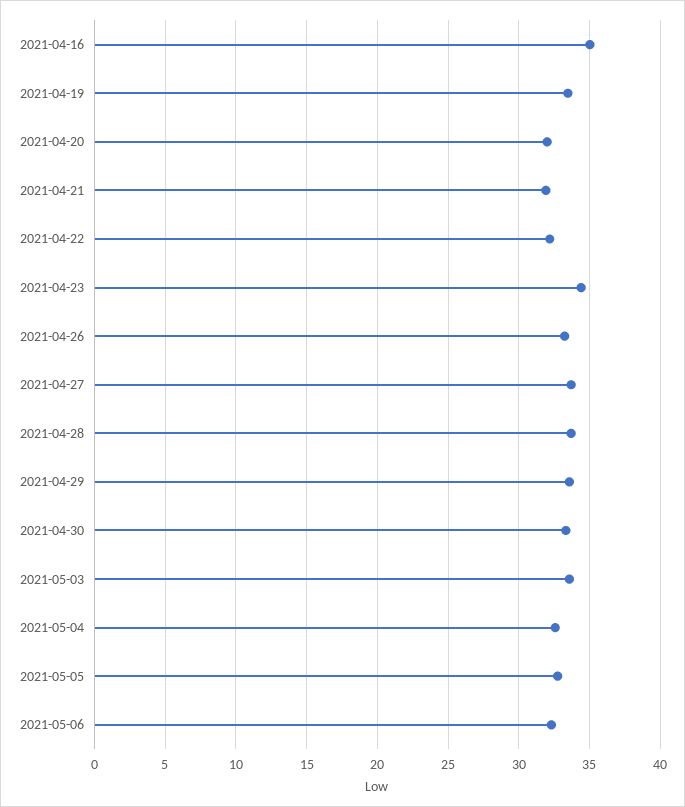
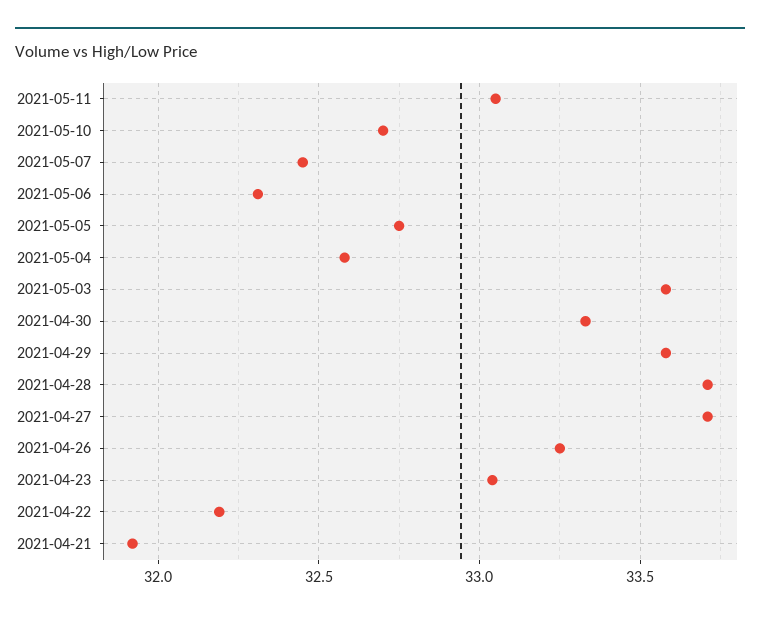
2021-04-16: 35 -> none
2021-04-19: 33.5 -> none
2021-04-20: 32 -> none
2021-04-23: 34.5 -> 33.05
2021-05-11: none -> 33.05
2021-05-10: none -> 32.7
2021-05-07: none -> 32.45

